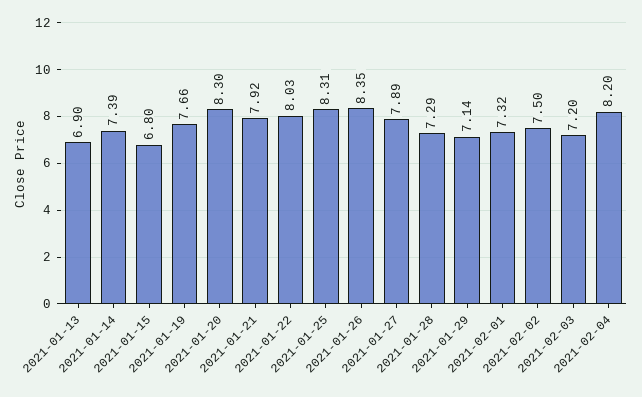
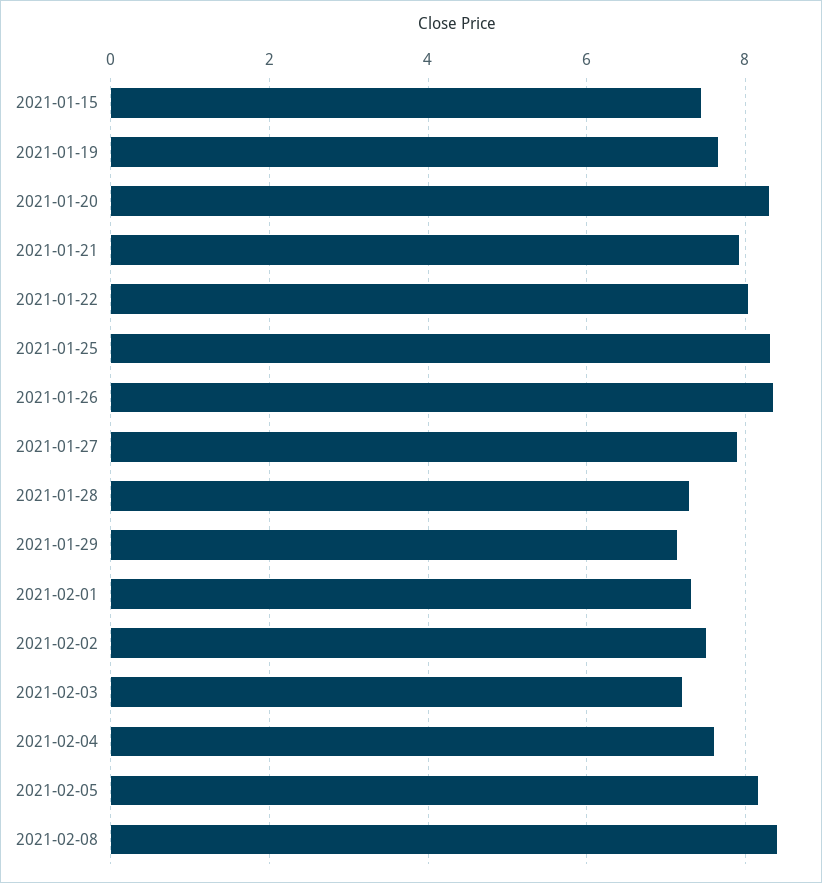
2021-01-13: 6.9 -> none
2021-01-14: 7.39 -> none
2021-01-15: 6.8 -> 7.4
2021-02-04: 8.2 -> 7.6
2021-02-05: none -> 8.2
2021-02-08: none -> 8.4

